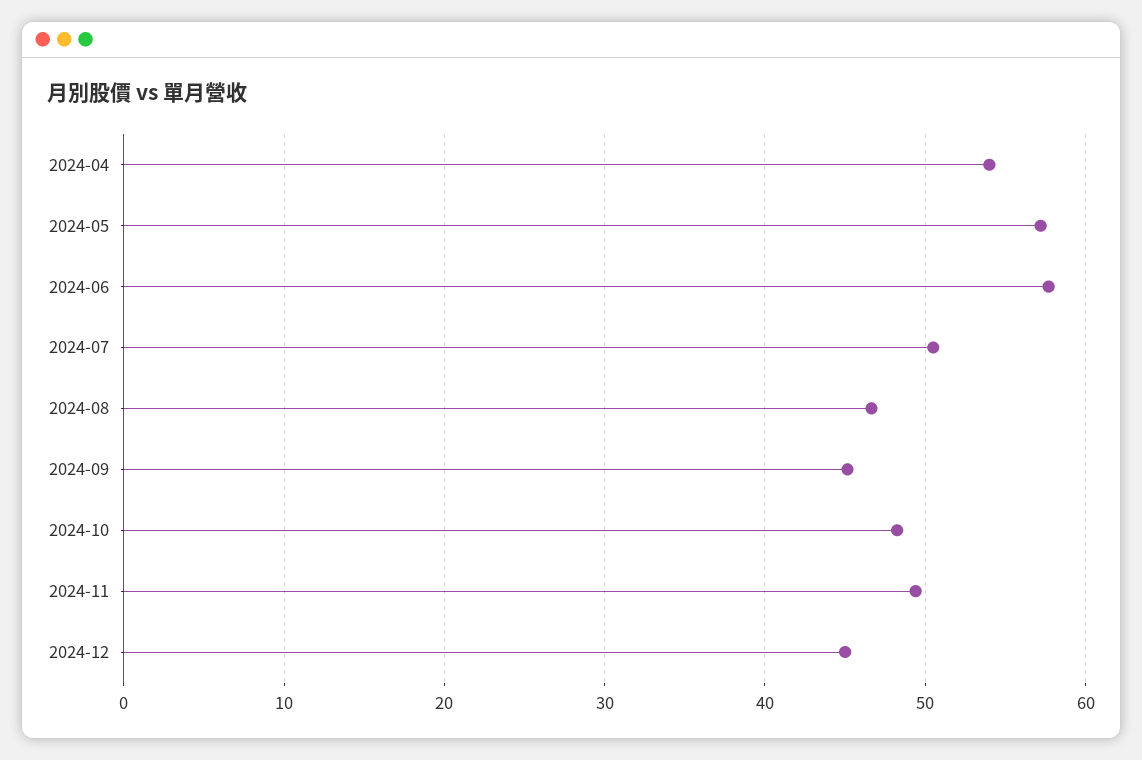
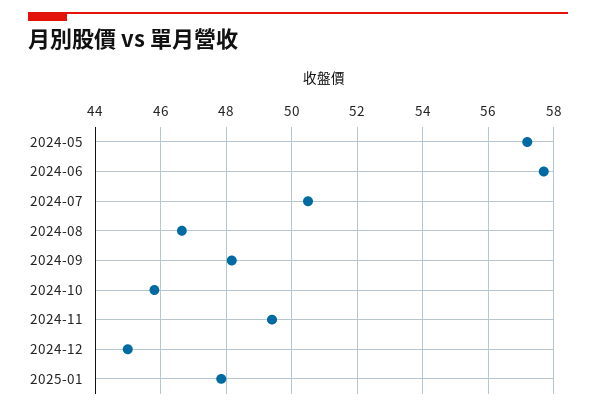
2024-04: 54 -> none
2024-09: 45 -> 48.2
2024-10: 48 -> 45.8
2025-01: none -> 47.8

